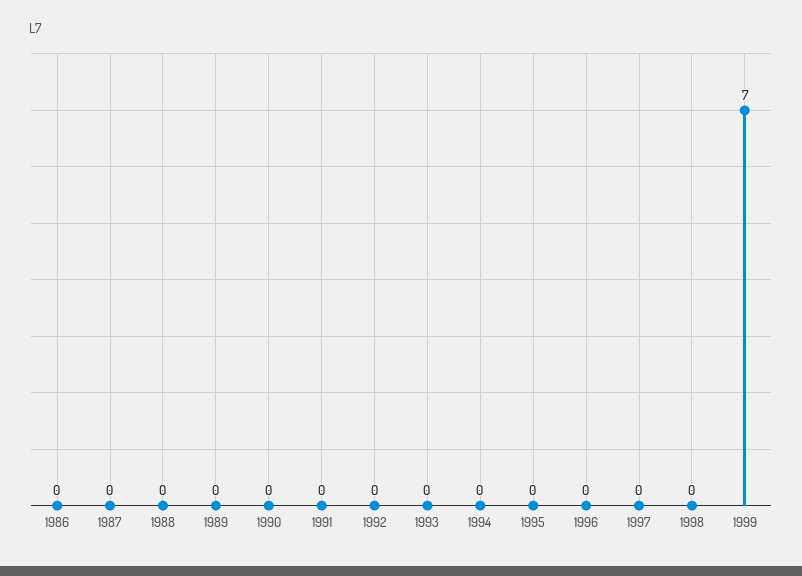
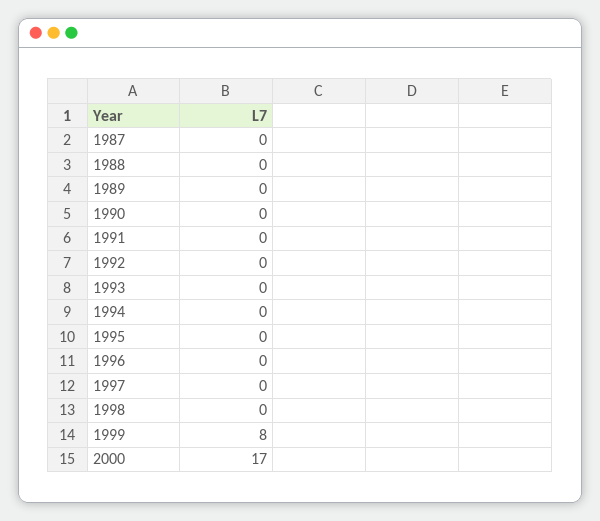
1986: 0 -> none
1999: 7 -> 8
2000: none -> 17

